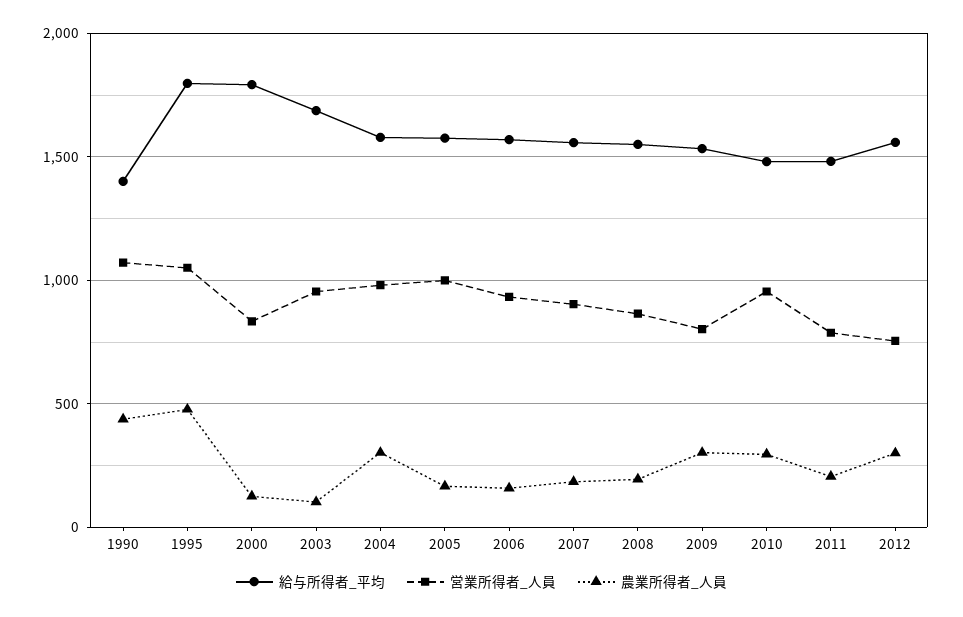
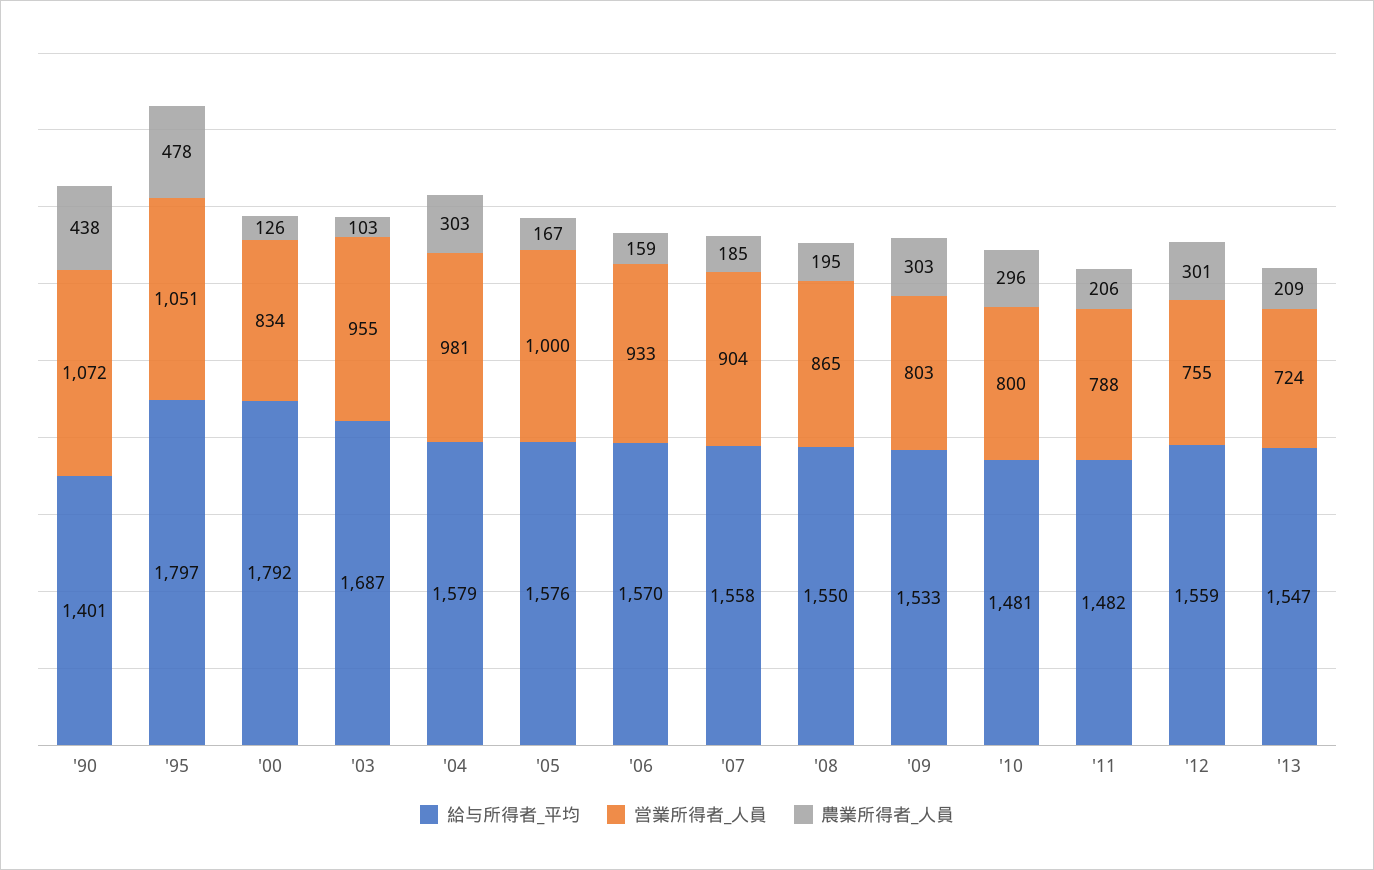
営業所得者_人員, 2010: 950 -> 800
給与所得者_平均, '13: none -> 1547
営業所得者_人員, '13: none -> 724
農業所得者_人員, '13: none -> 209

